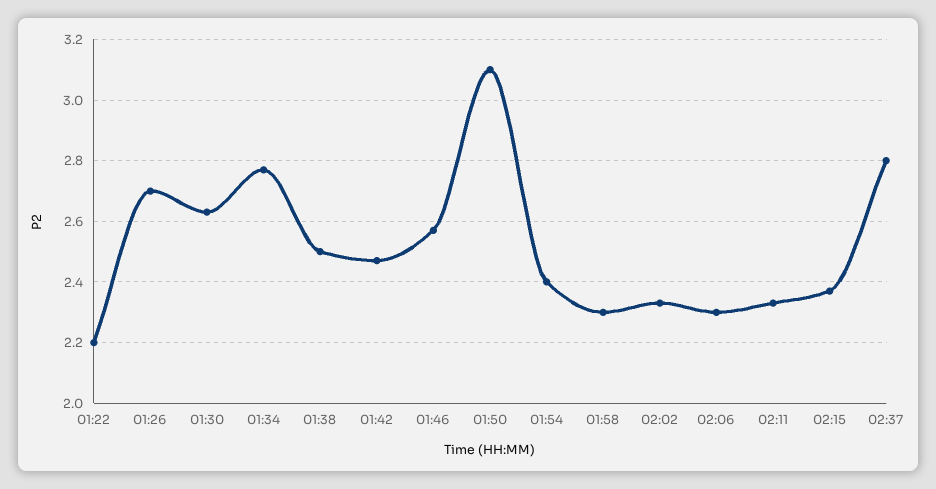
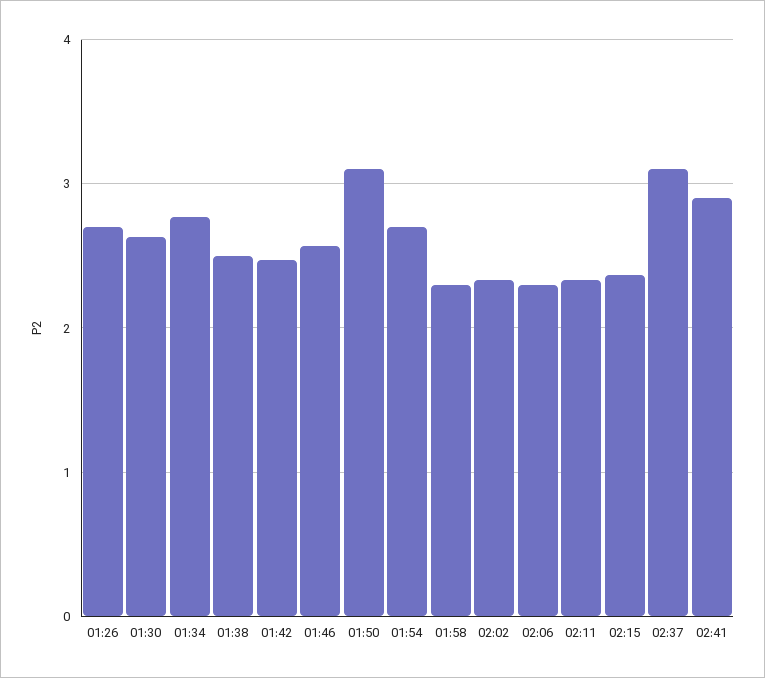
01:22: 2.2 -> none
01:54: 2.4 -> 2.7
02:37: 2.8 -> 3.1
02:41: none -> 2.9

